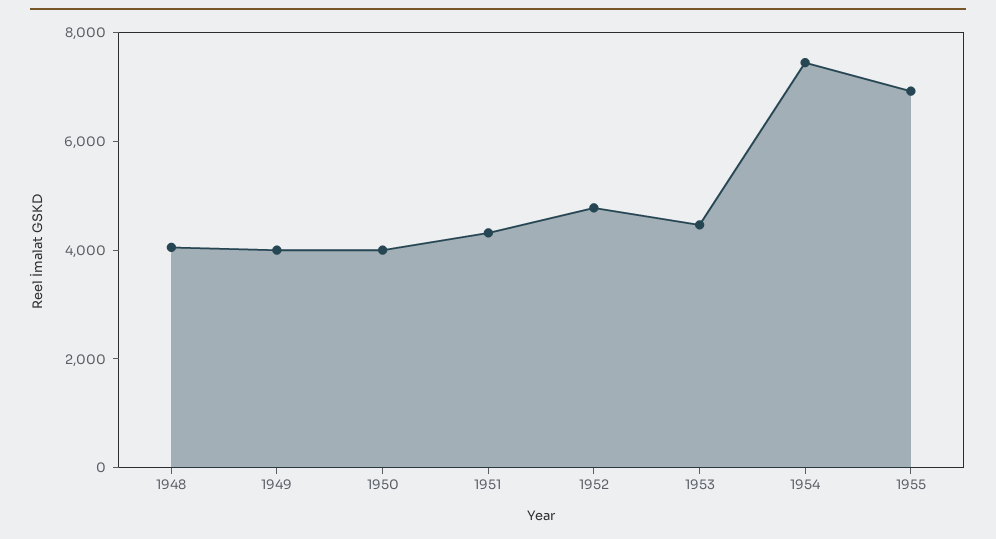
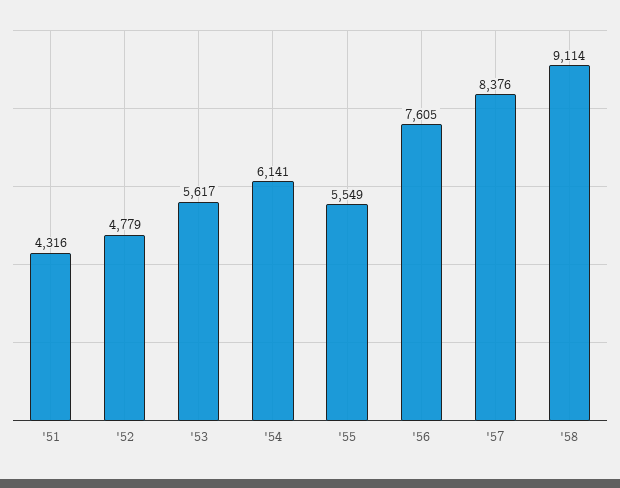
1948: 4000 -> none
1949: 4000 -> none
1950: 4000 -> none
1953: 4500 -> 5617
1954: 7500 -> 6141
1955: 7000 -> 5549
'56: none -> 7605
'57: none -> 8376
'58: none -> 9114

